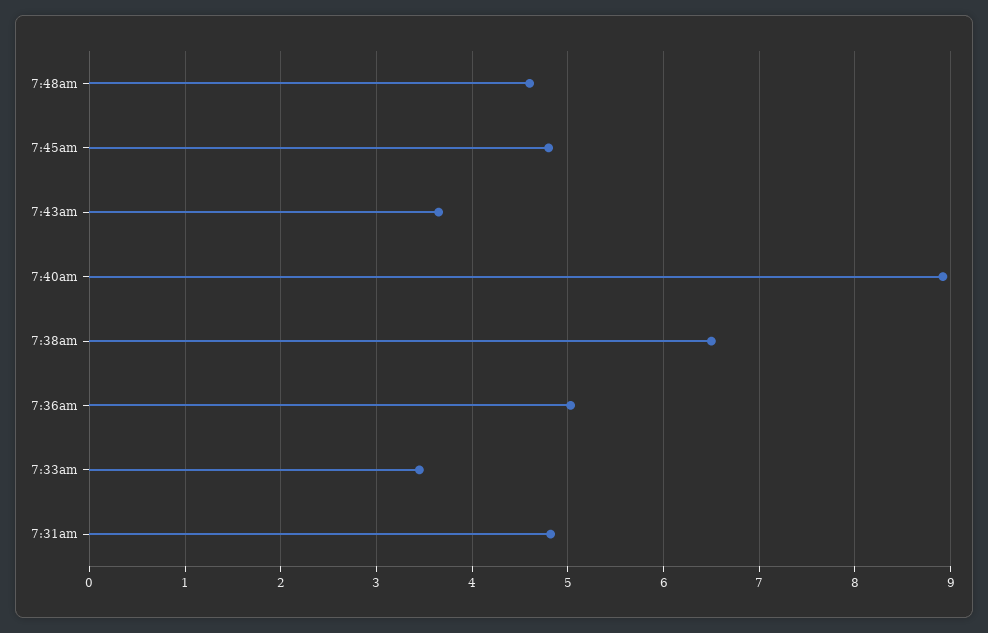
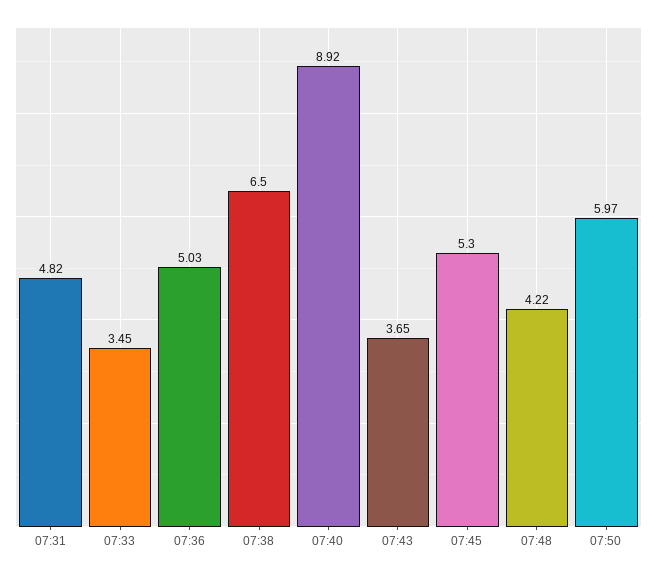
7:48am: 4.6 -> 4.22
7:45am: 4.8 -> 5.3
07:50: none -> 5.97

